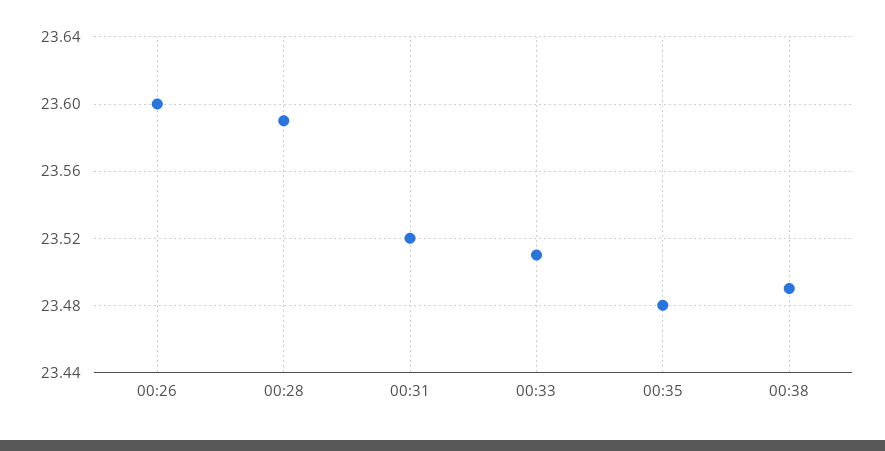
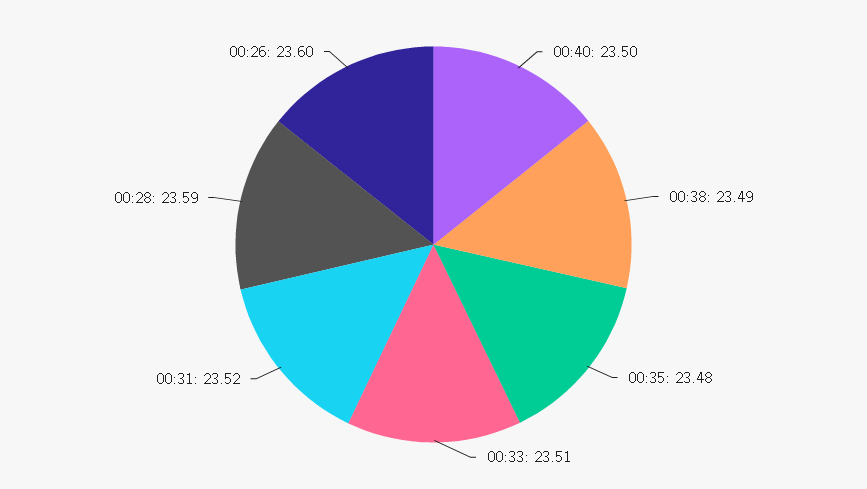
00:40: none -> 23.5

